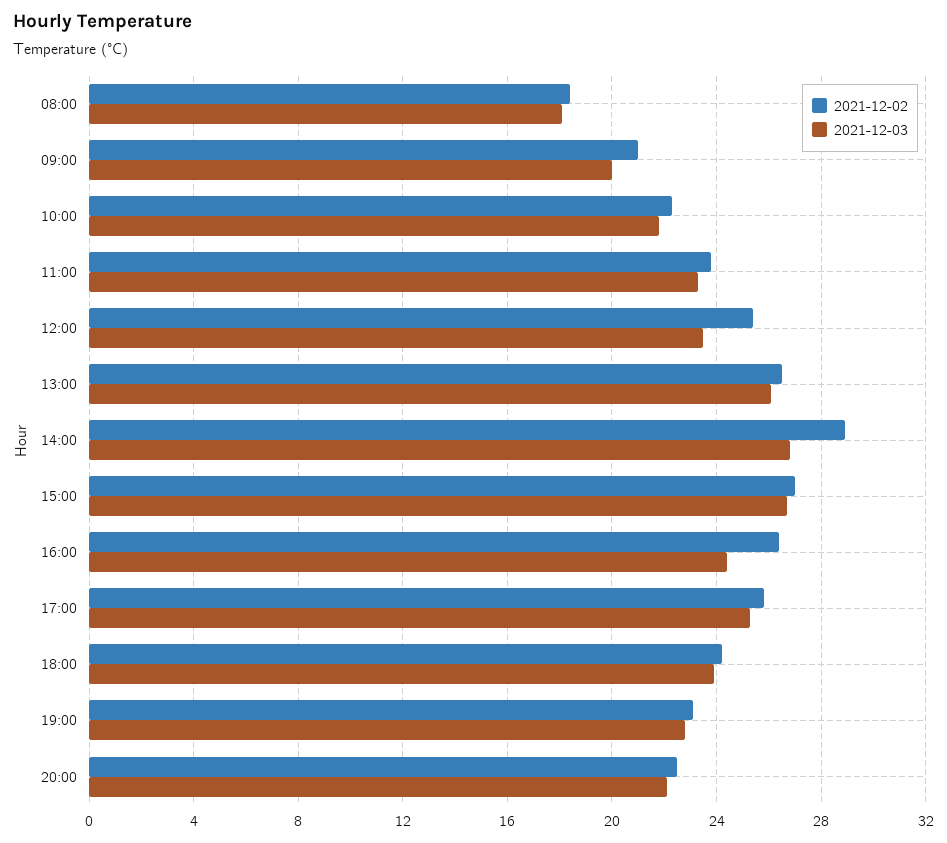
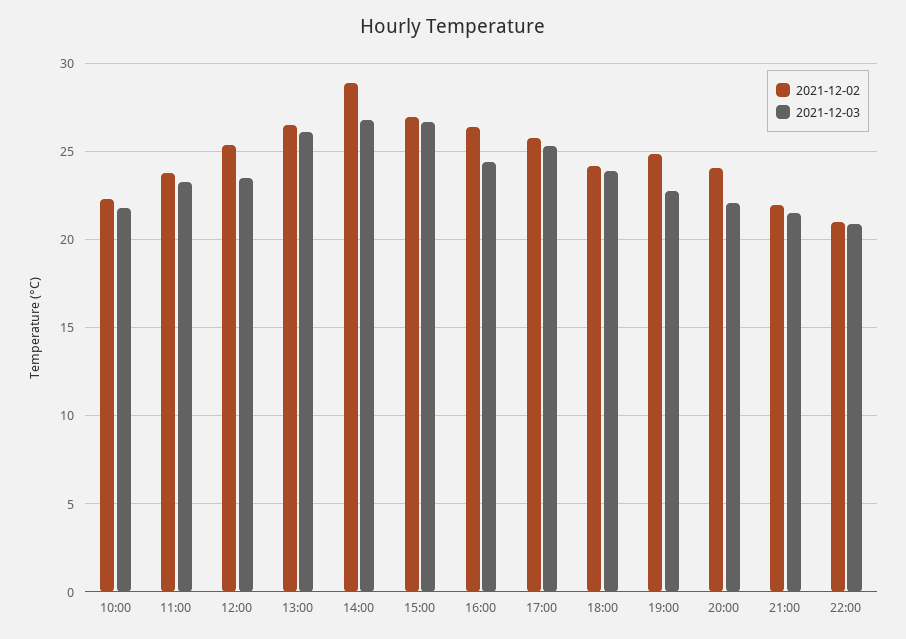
2021-12-02, 08:00: 18.5 -> none
2021-12-03, 08:00: 18 -> none
2021-12-02, 09:00: 21 -> none
2021-12-03, 09:00: 20 -> none
2021-12-02, 19:00: 23 -> 25
2021-12-02, 20:00: 22.5 -> 24
2021-12-02, 21:00: none -> 22
2021-12-03, 21:00: none -> 21.5
2021-12-02, 22:00: none -> 21
2021-12-03, 22:00: none -> 21

